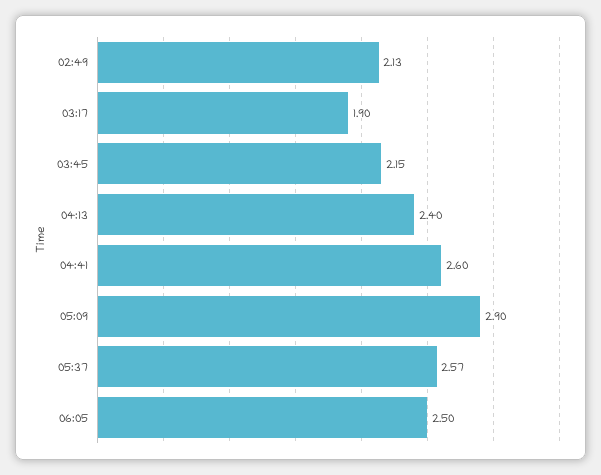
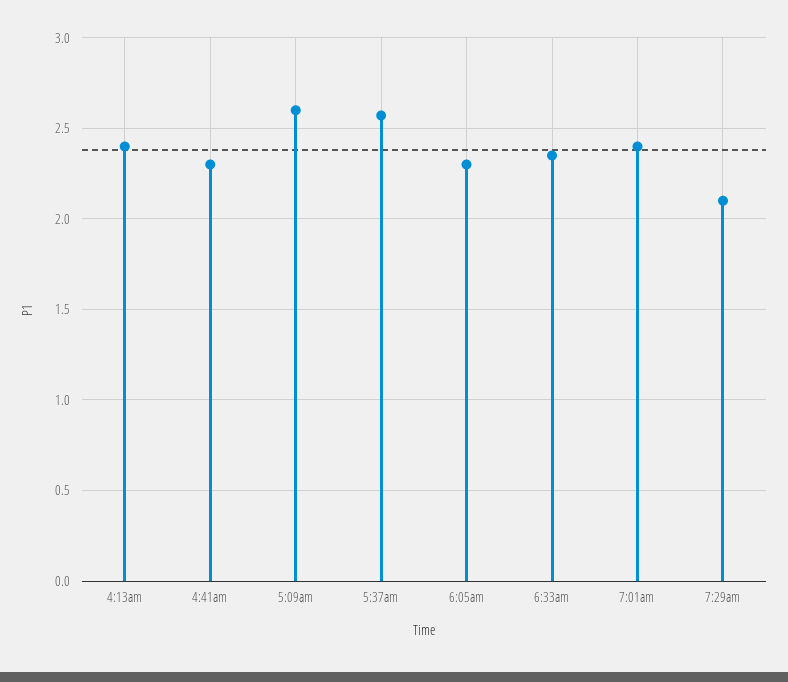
02:49: 2.13 -> none
03:17: 1.9 -> none
03:45: 2.15 -> none
04:41: 2.6 -> 2.3
05:09: 2.9 -> 2.6
06:05: 2.5 -> 2.3
6:33am: none -> 2.35
7:01am: none -> 2.4
7:29am: none -> 2.1

